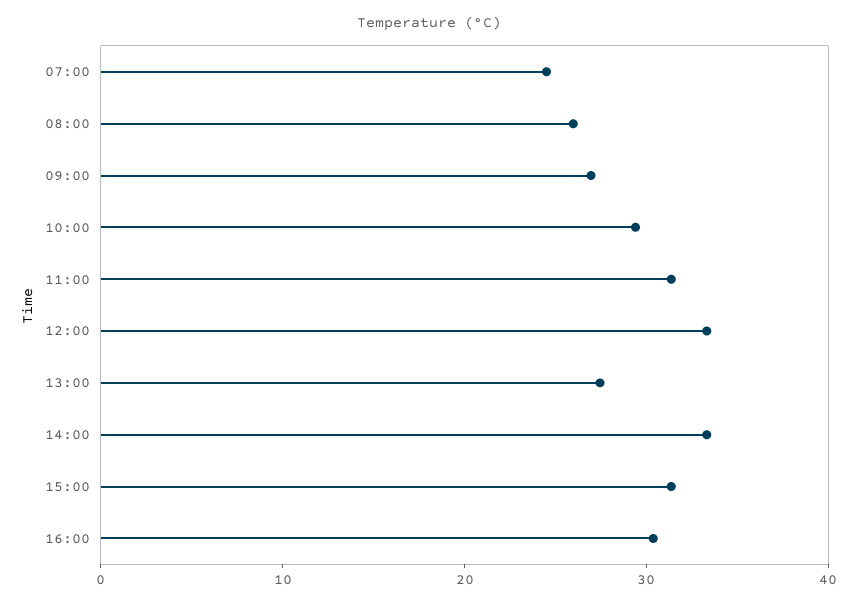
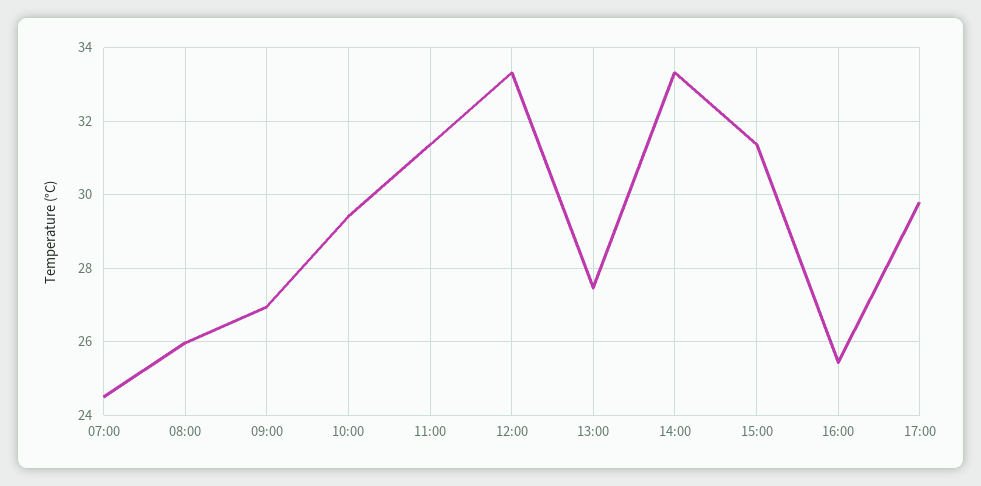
16:00: 30 -> 25.4
17:00: none -> 29.8

